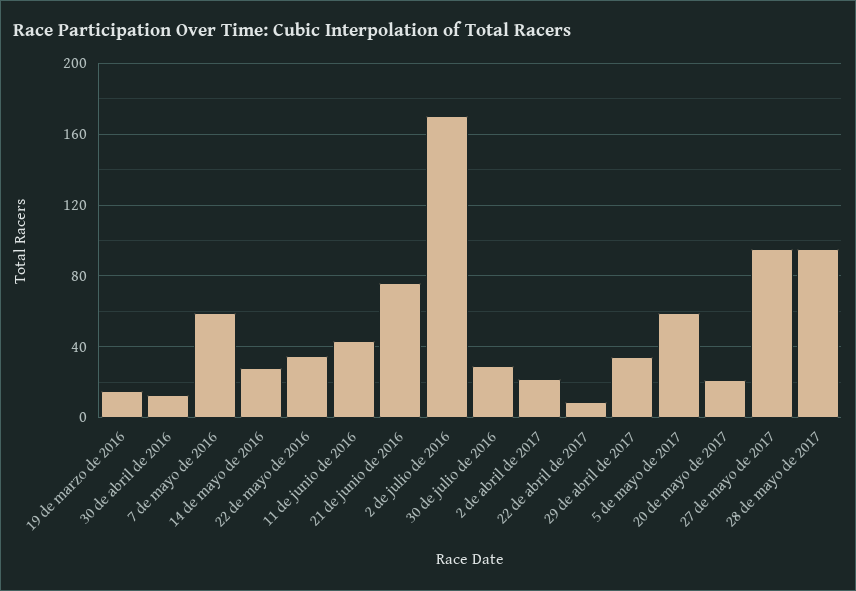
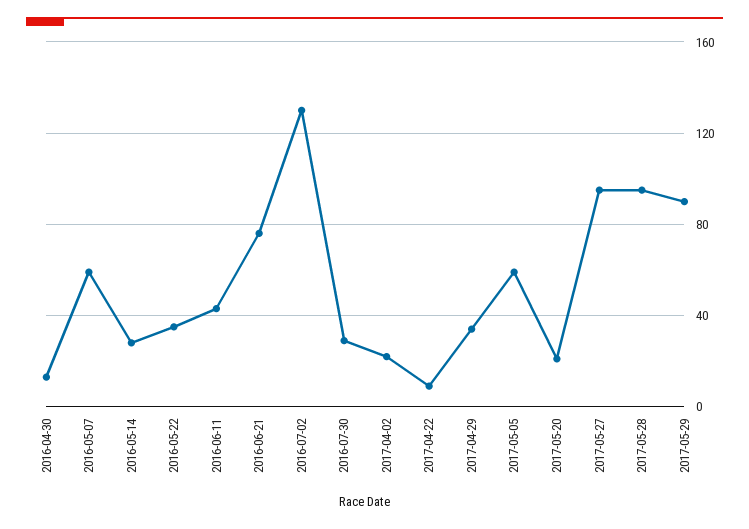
19 de marzo de 2016: 15 -> none
2 de julio de 2016: 170 -> 130
2017-05-29: none -> 90

